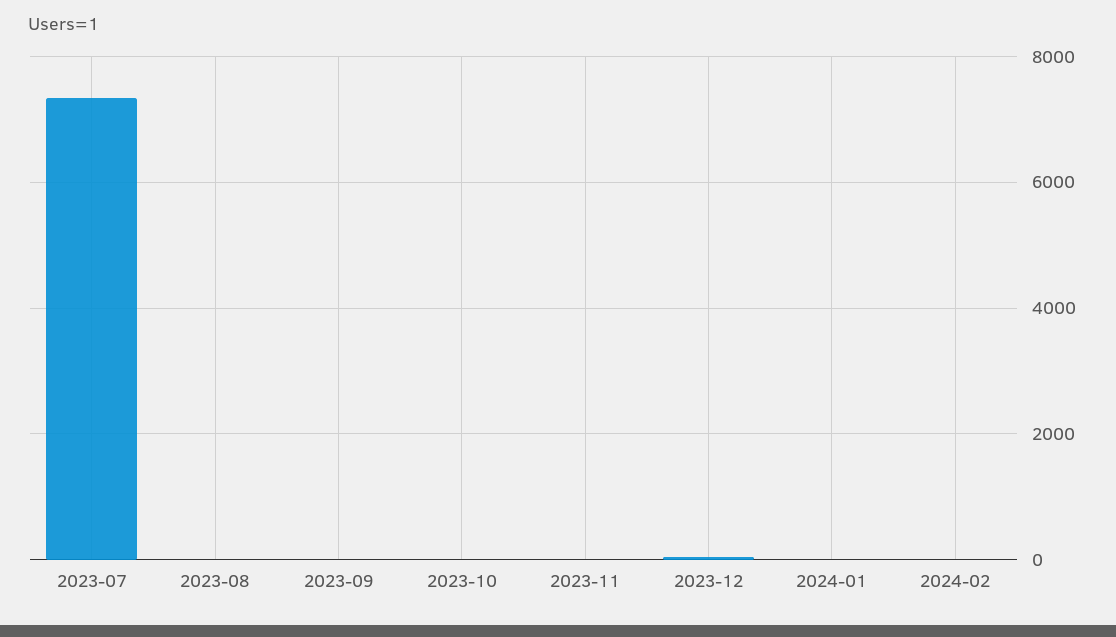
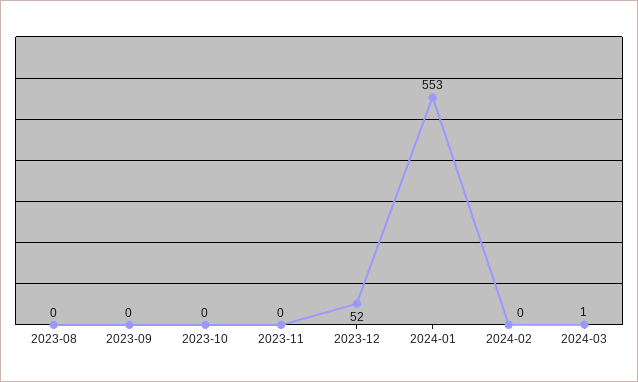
2023-07: 7400 -> none
2024-01: 0 -> 553
2024-03: none -> 1

